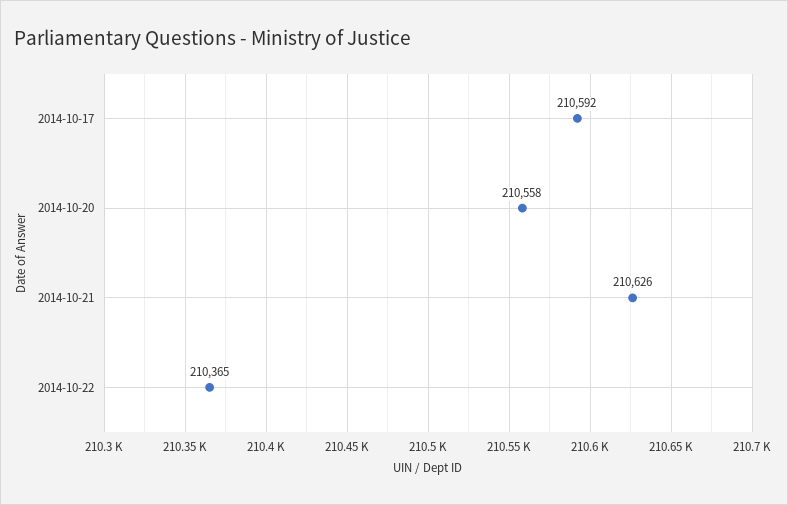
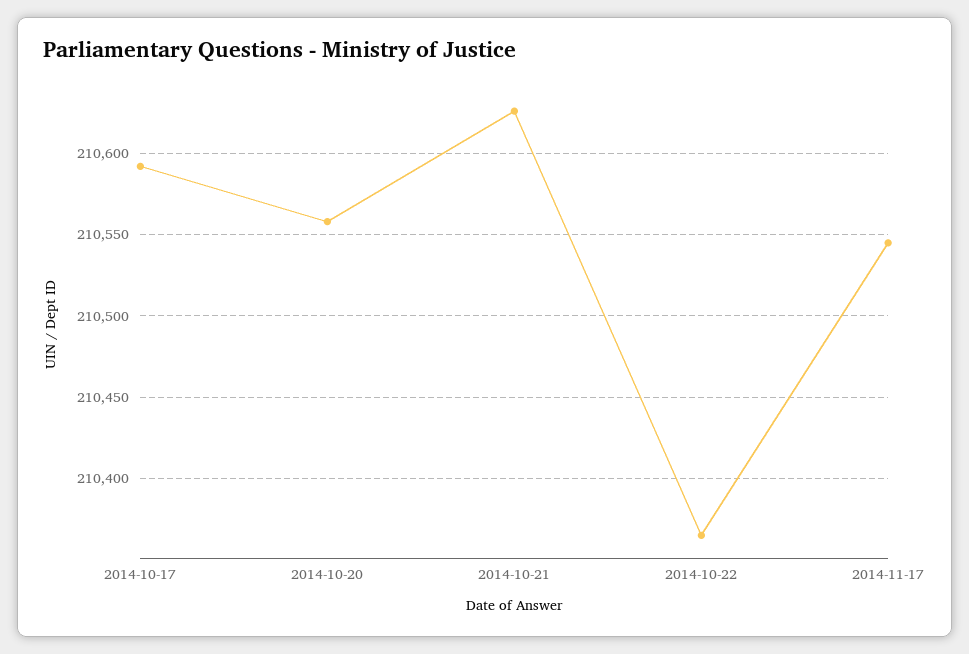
2014-11-17: none -> 210545

